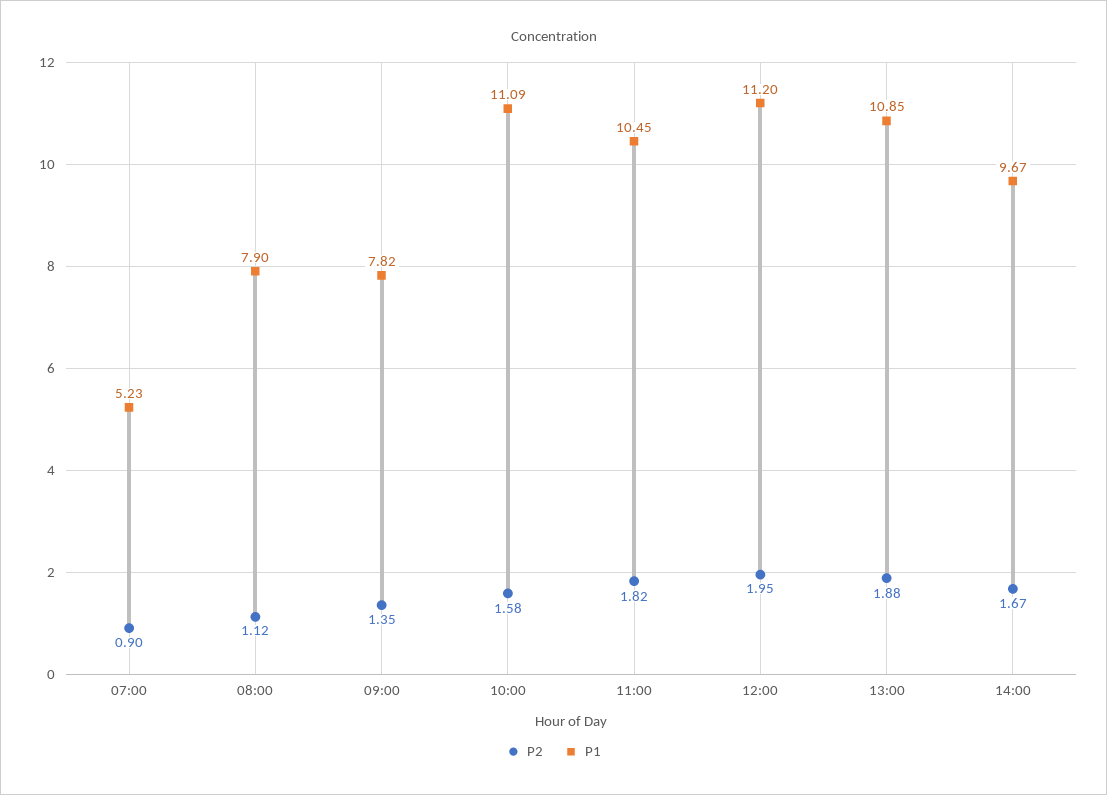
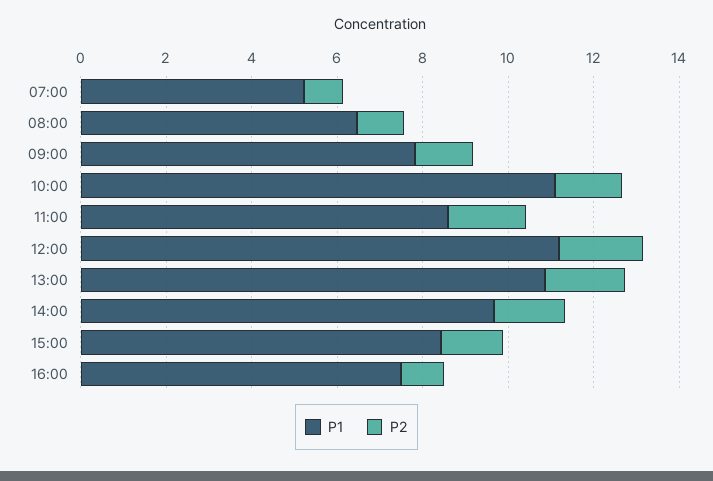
P1, 08:00: 7.9 -> 6.5
P1, 11:00: 10.45 -> 8.5
P1, 15:00: none -> 8.5
P2, 15:00: none -> 1.5
P1, 16:00: none -> 7.5
P2, 16:00: none -> 1

